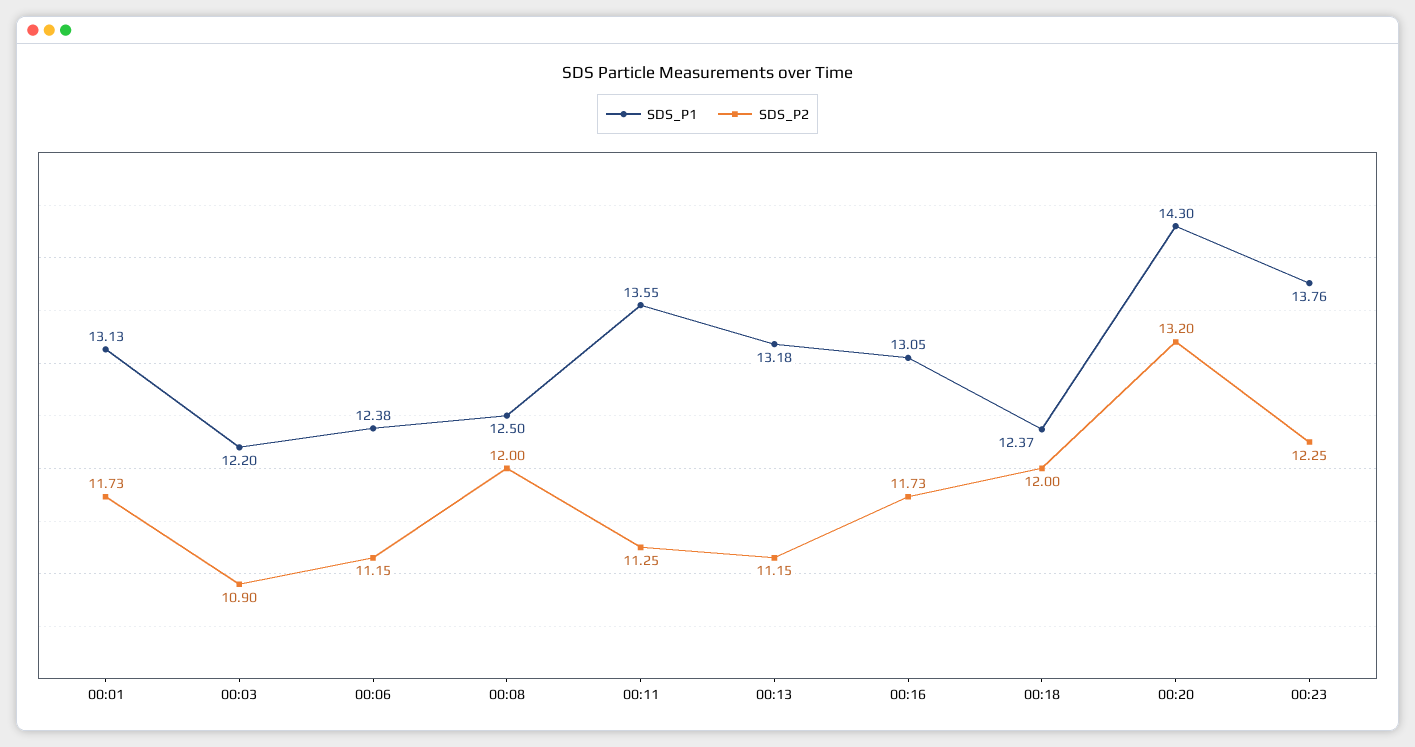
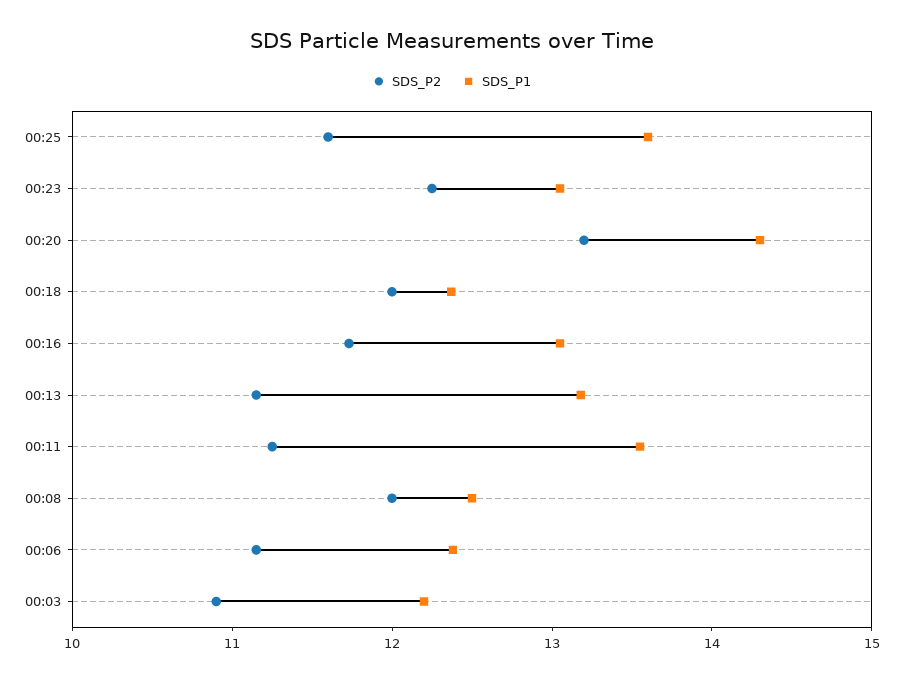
SDS_P1, 00:01: 13.13 -> none
SDS_P2, 00:01: 11.73 -> none
SDS_P1, 00:23: 13.76 -> 13
SDS_P2, 00:25: none -> 11.6
SDS_P1, 00:25: none -> 13.6

